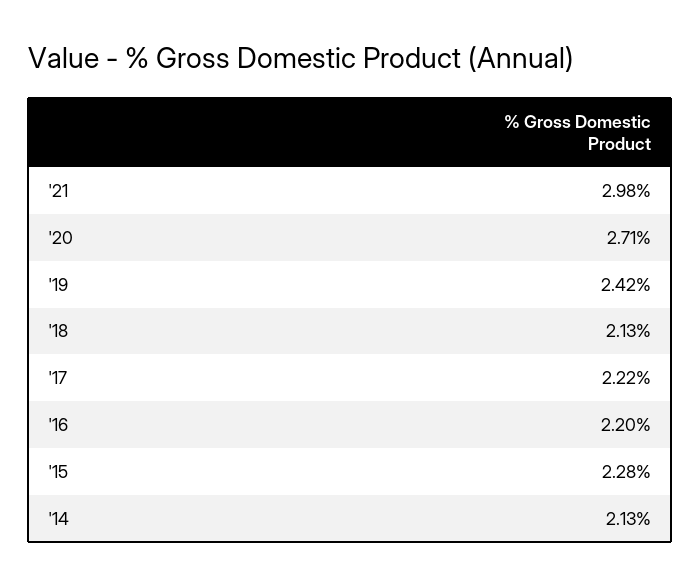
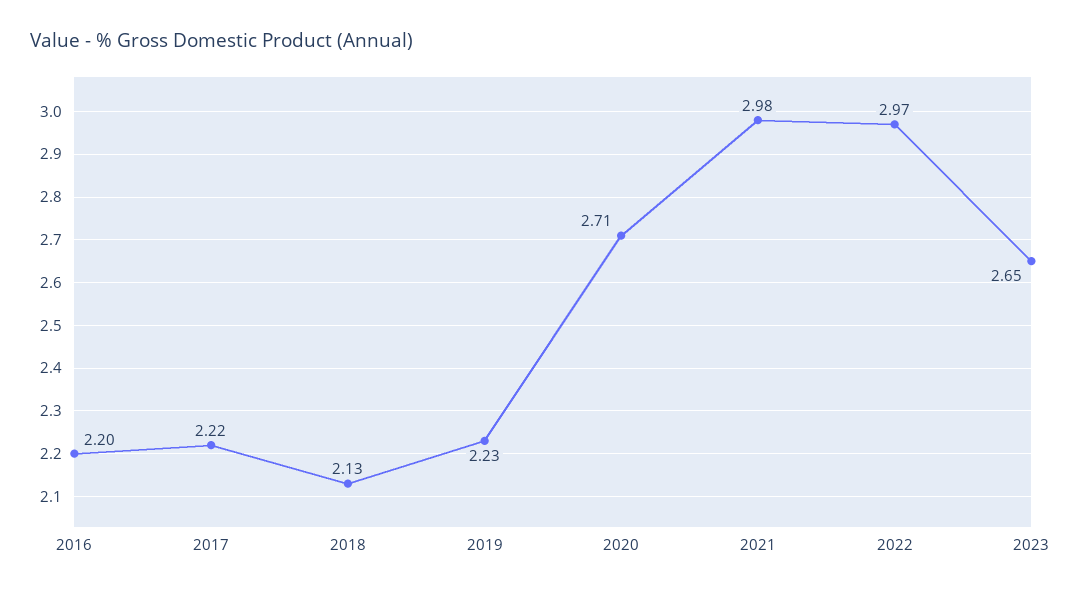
'19: 2.42 -> 2.23
'15: 2.28 -> none
'14: 2.13 -> none
2022: none -> 2.97
2023: none -> 2.65

